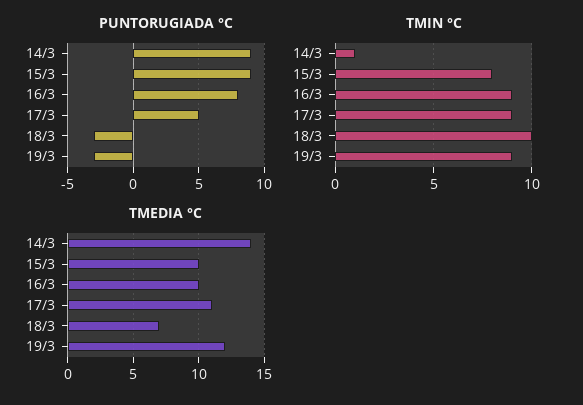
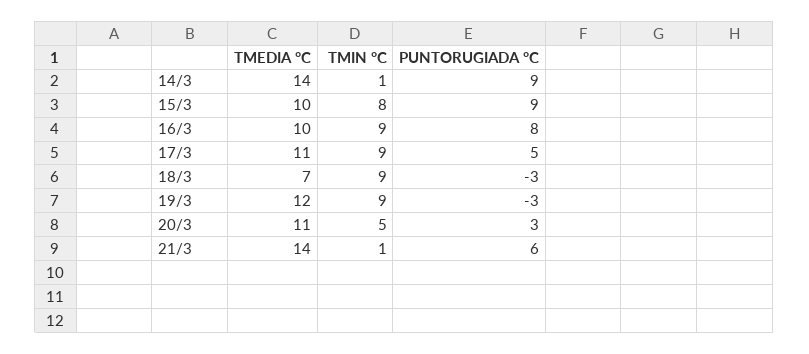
TMIN °C, 18/3: 10 -> 9
TMEDIA °C, 20/3: none -> 11
TMIN °C, 20/3: none -> 5
PUNTORUGIADA °C, 20/3: none -> 3
TMEDIA °C, 21/3: none -> 14
TMIN °C, 21/3: none -> 1
PUNTORUGIADA °C, 21/3: none -> 6

